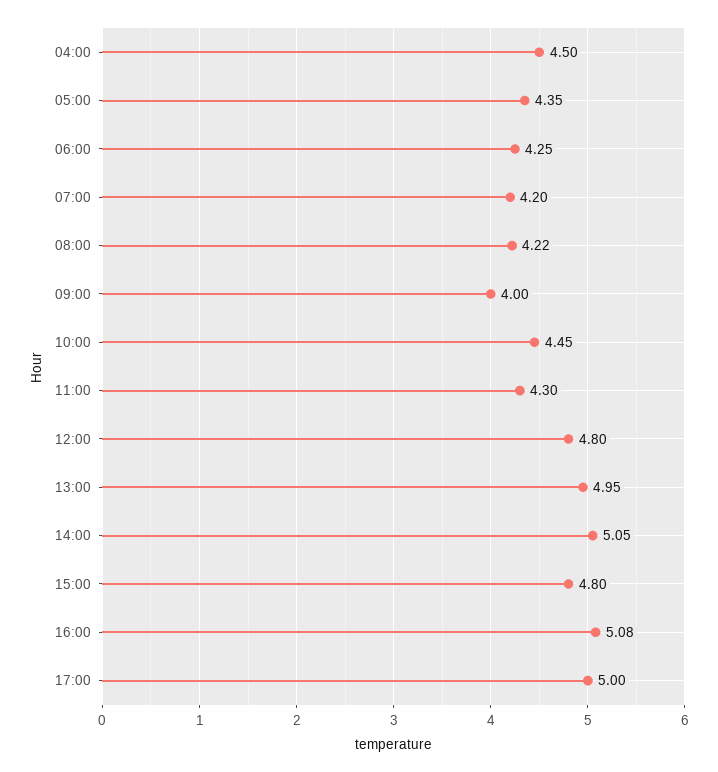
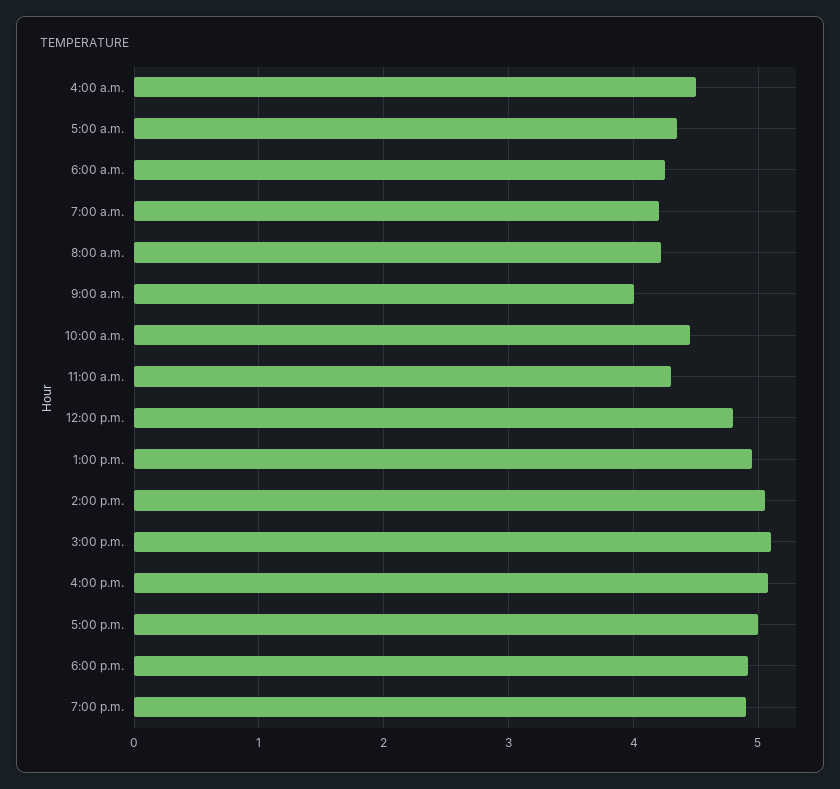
15:00: 4.8 -> 5.1
6:00 p.m.: none -> 4.9
7:00 p.m.: none -> 4.9

